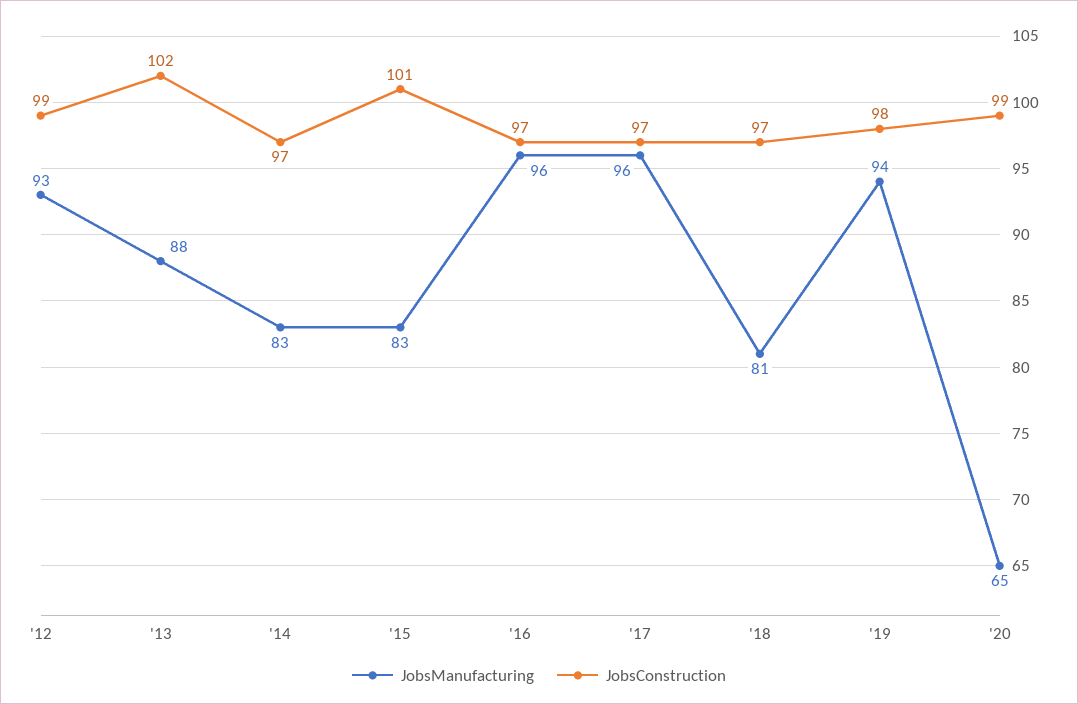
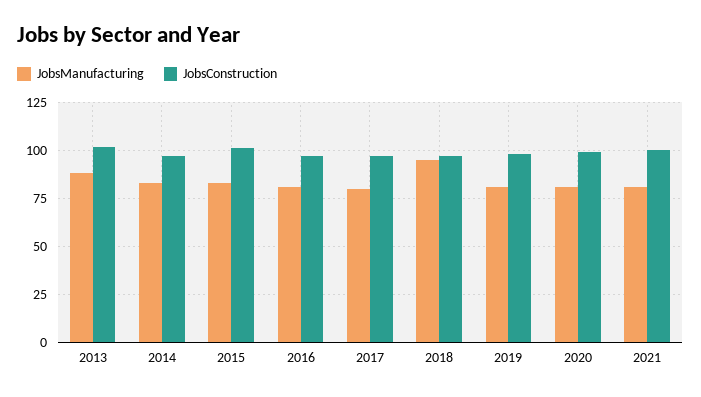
JobsManufacturing, '12: 93 -> none
JobsConstruction, '12: 99 -> none
JobsManufacturing, '16: 96 -> 80
JobsManufacturing, '17: 96 -> 80
JobsManufacturing, '18: 81 -> 95
JobsManufacturing, '19: 94 -> 80
JobsManufacturing, '20: 65 -> 80
JobsManufacturing, 2021: none -> 80
JobsConstruction, 2021: none -> 100

